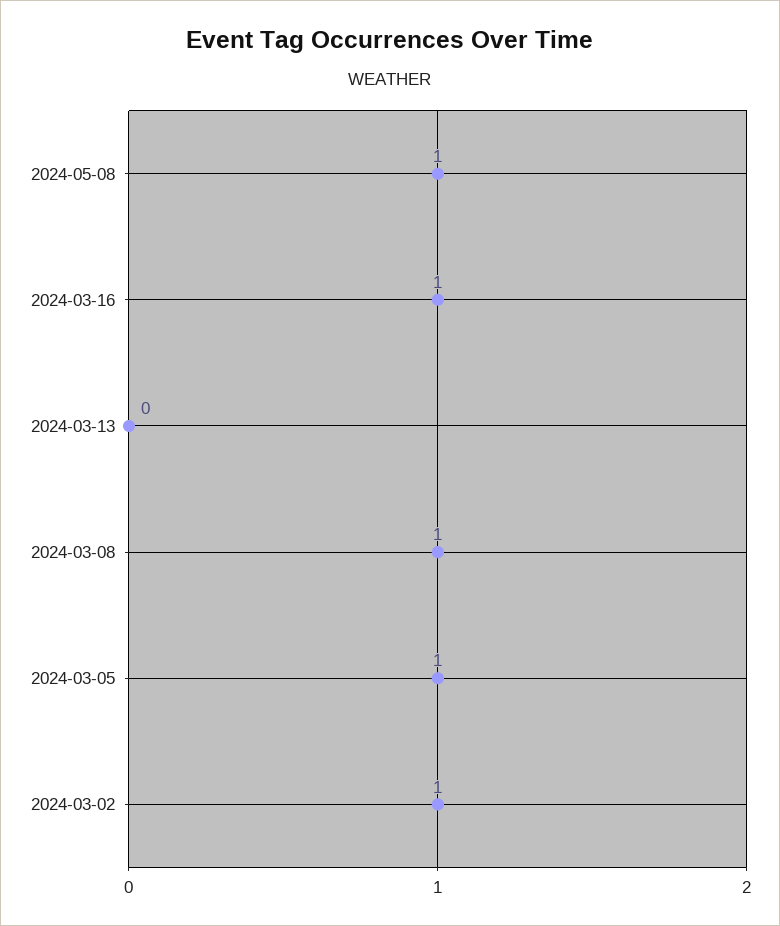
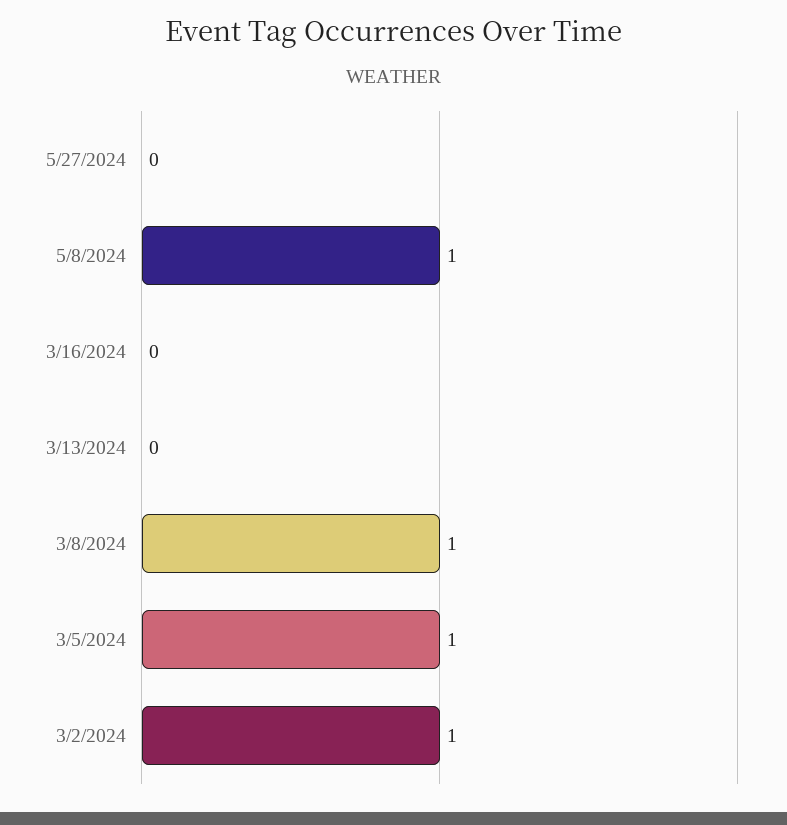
2024-03-16: 1 -> 0
5/27/2024: none -> 0

